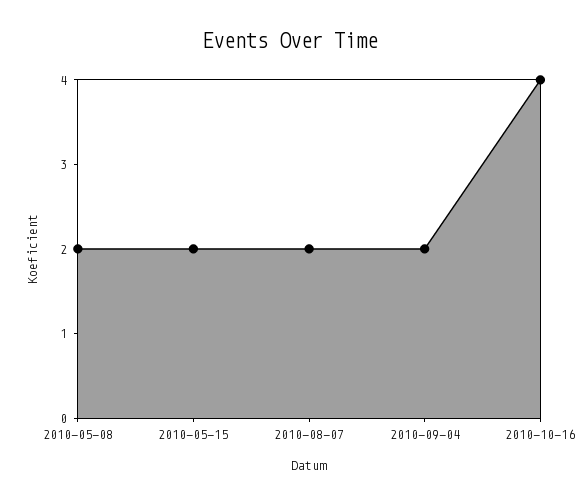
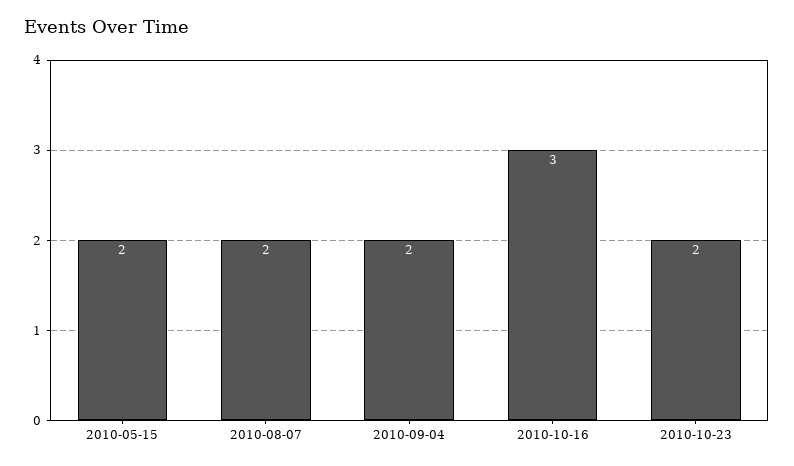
2010-05-08: 2 -> none
2010-10-16: 4 -> 3
2010-10-23: none -> 2

